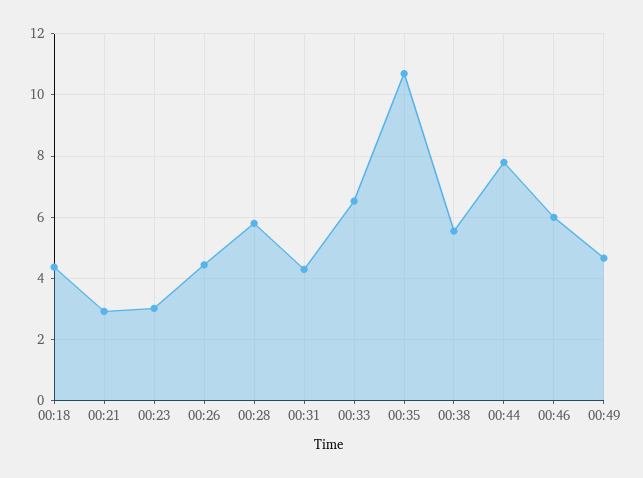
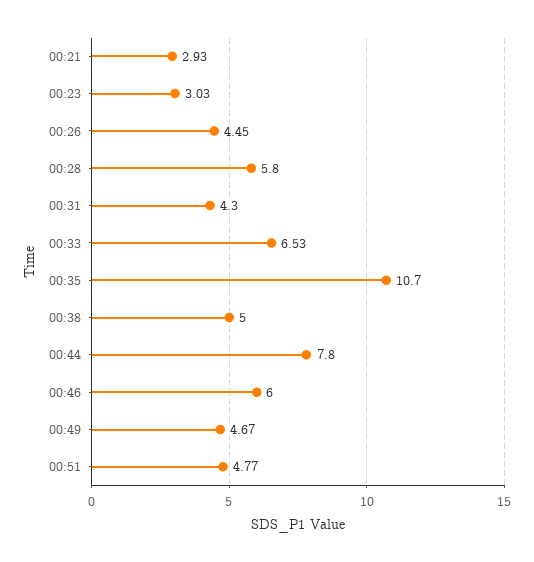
00:18: 4.4 -> none
00:38: 5.6 -> 5
00:51: none -> 4.77

